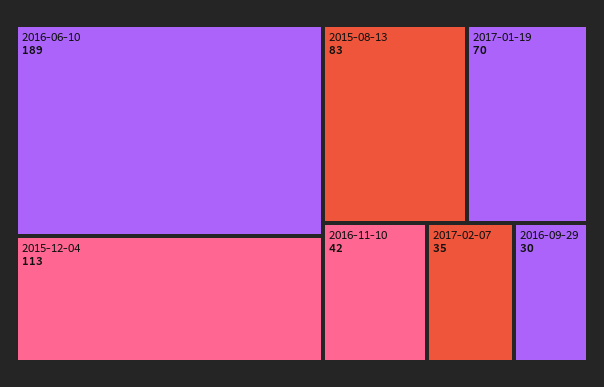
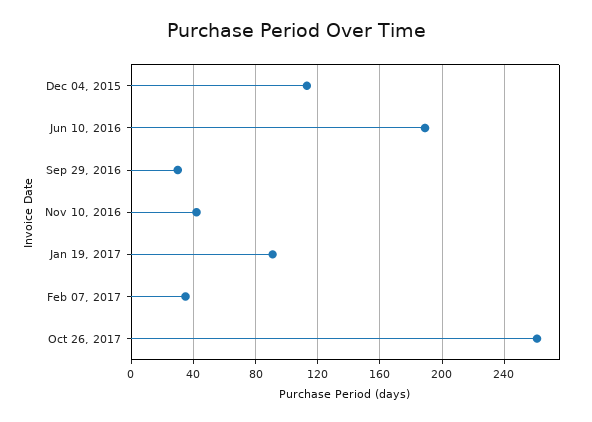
2015-08-13: 83 -> none
2017-01-19: 70 -> 90
Oct 26, 2017: none -> 260

